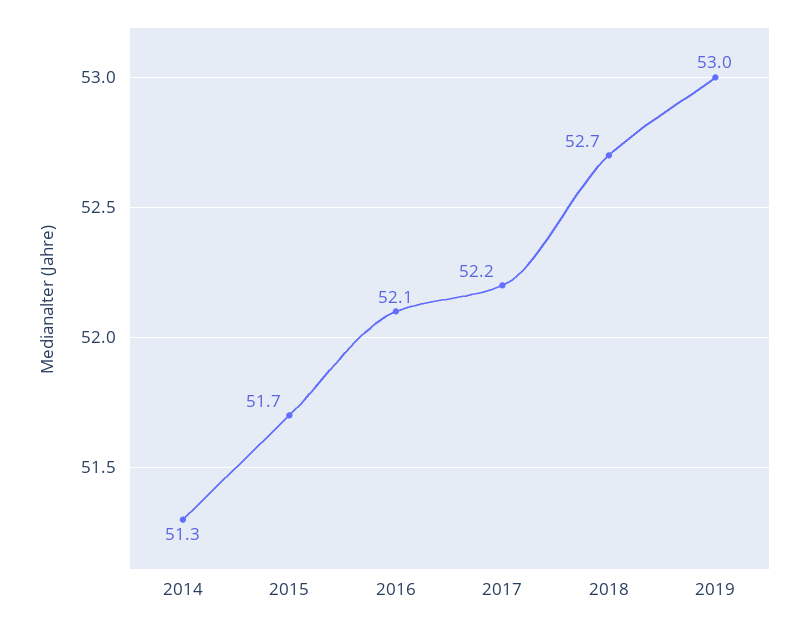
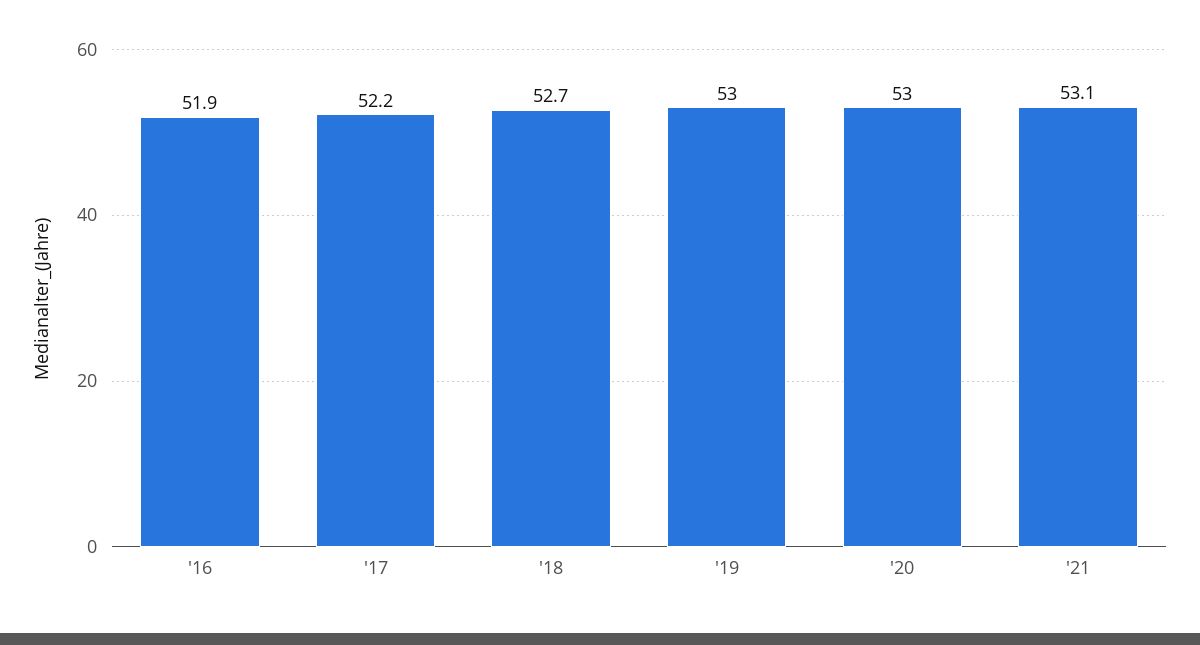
2014: 51.3 -> none
2015: 51.7 -> none
2016: 52.1 -> 51.9
'20: none -> 53
'21: none -> 53.1

